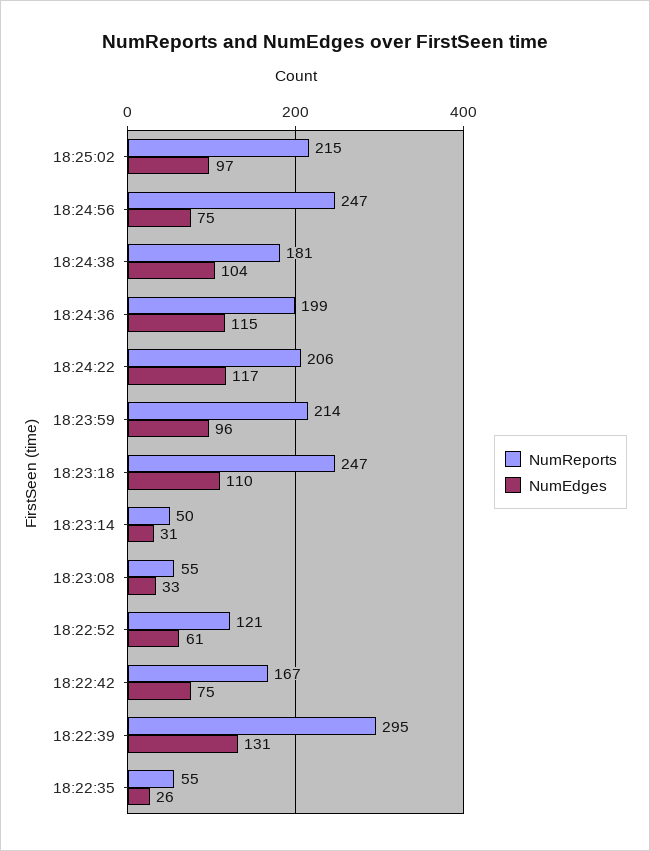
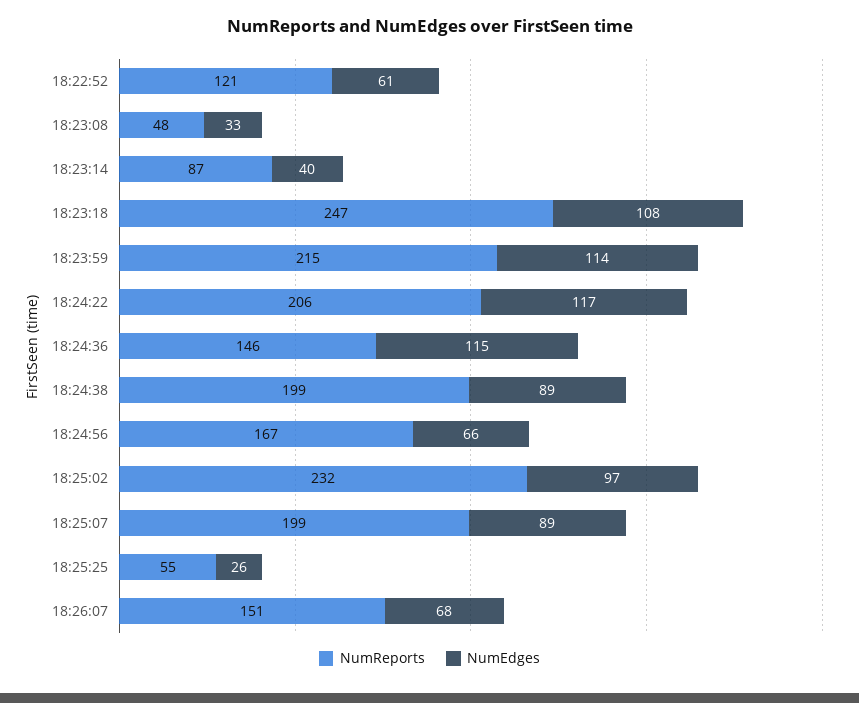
NumReports, 18:25:02: 215 -> 232
NumReports, 18:24:56: 247 -> 167
NumEdges, 18:24:56: 75 -> 66
NumReports, 18:24:38: 181 -> 199
NumEdges, 18:24:38: 104 -> 89
NumReports, 18:24:36: 199 -> 146
NumReports, 18:23:59: 214 -> 215
NumEdges, 18:23:59: 96 -> 114
NumEdges, 18:23:18: 110 -> 108
NumReports, 18:23:14: 50 -> 87
NumEdges, 18:23:14: 31 -> 40
NumReports, 18:23:08: 55 -> 48
NumReports, 18:22:42: 167 -> none
NumEdges, 18:22:42: 75 -> none
NumReports, 18:22:39: 295 -> none
NumEdges, 18:22:39: 131 -> none
NumReports, 18:22:35: 55 -> none
NumEdges, 18:22:35: 26 -> none
NumReports, 18:25:07: none -> 199
NumEdges, 18:25:07: none -> 89
NumReports, 18:25:25: none -> 55
NumEdges, 18:25:25: none -> 26
NumReports, 18:26:07: none -> 151
NumEdges, 18:26:07: none -> 68

